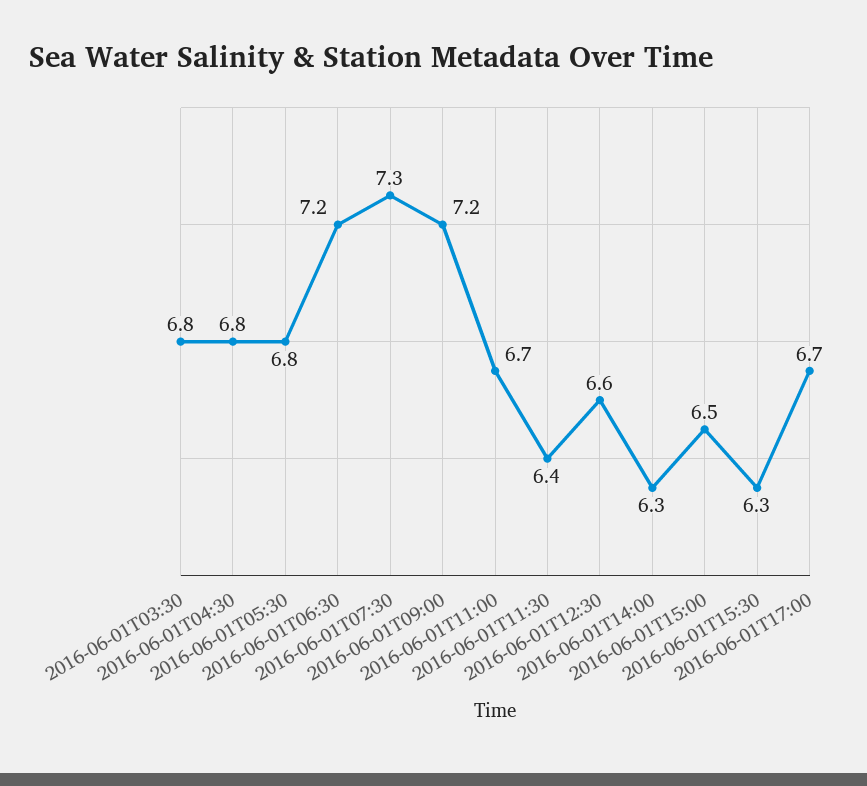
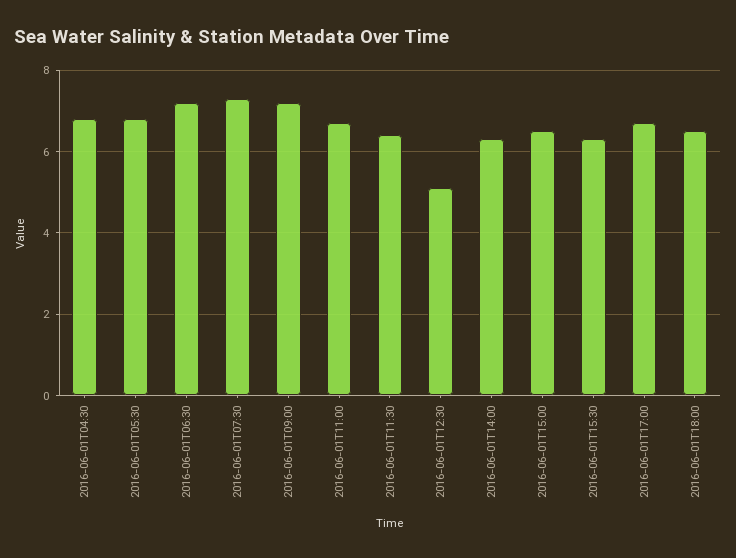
2016-06-01T03:30: 6.8 -> none
2016-06-01T12:30: 6.6 -> 5
2016-06-01T18:00: none -> 6.5

